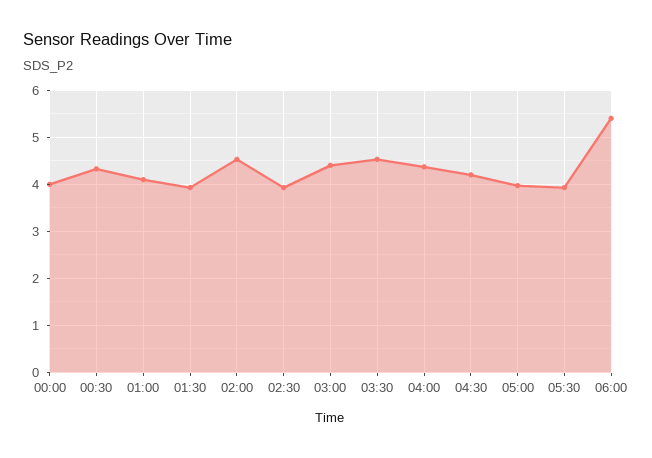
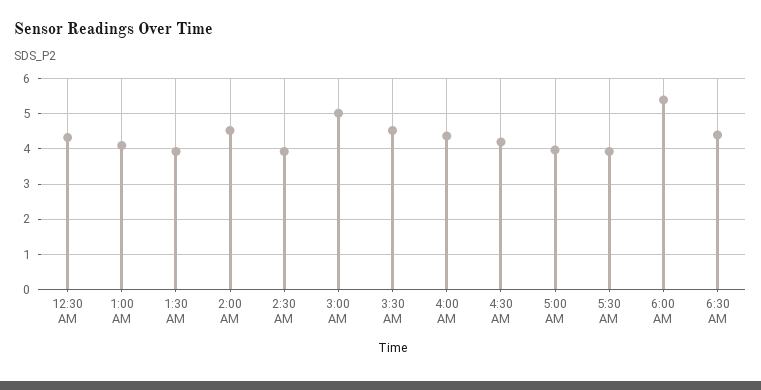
00:00: 4 -> none
03:00: 4.4 -> 5
6:30 AM: none -> 4.4

